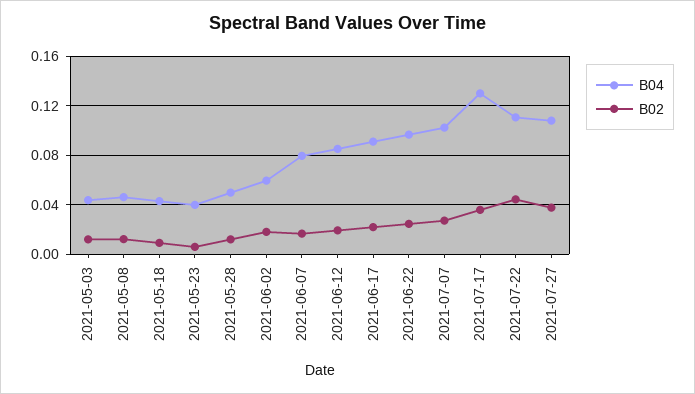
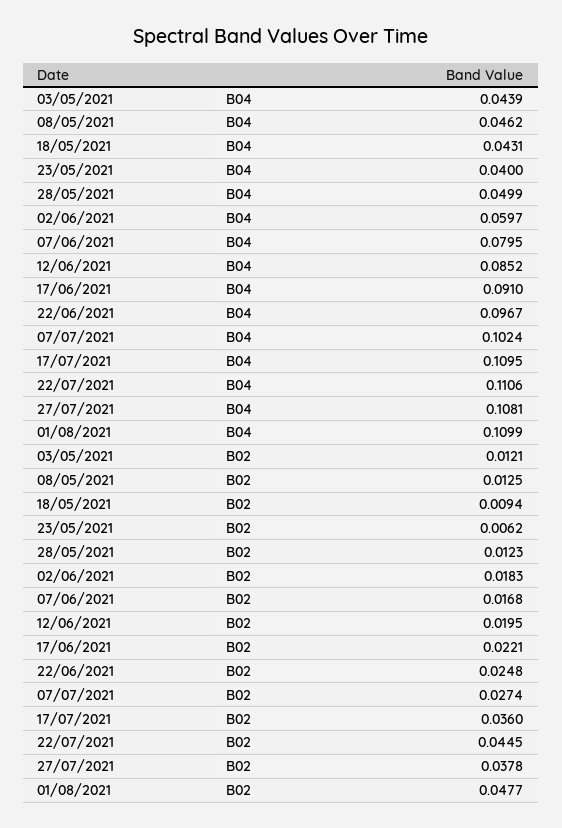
B04, 2021-07-17: 0.13 -> 0.1095
B04, 01/08/2021: none -> 0.1099
B02, 01/08/2021: none -> 0.0477

